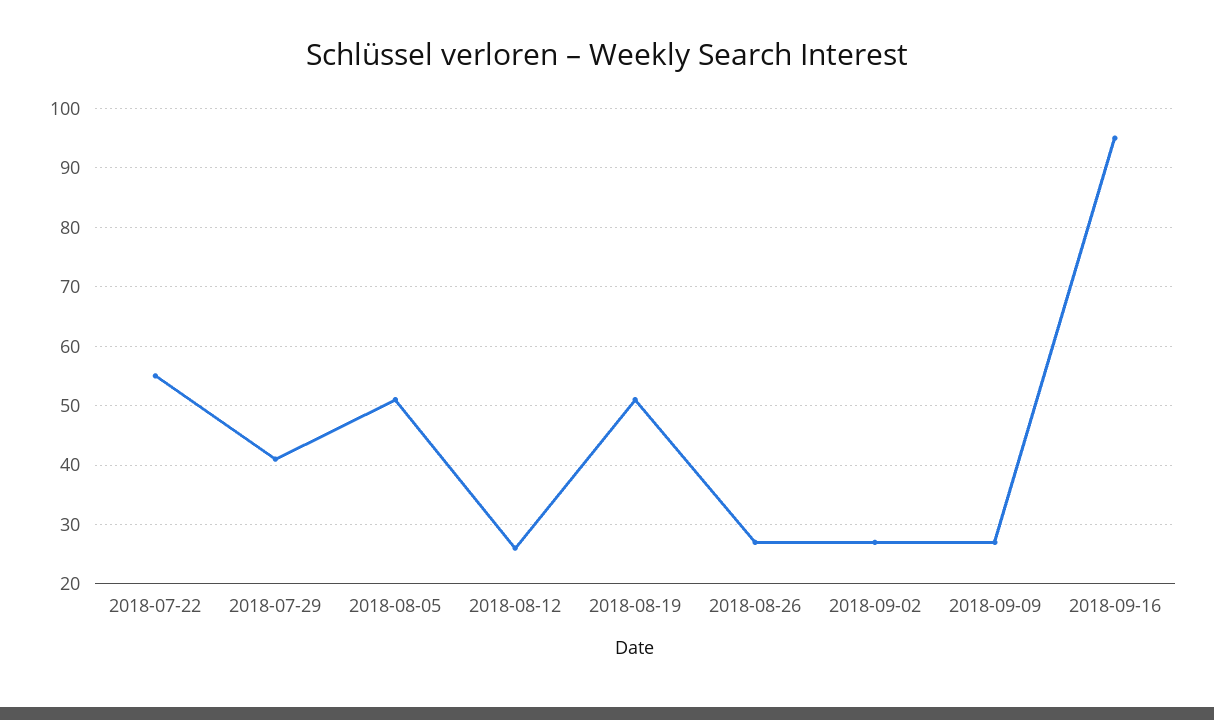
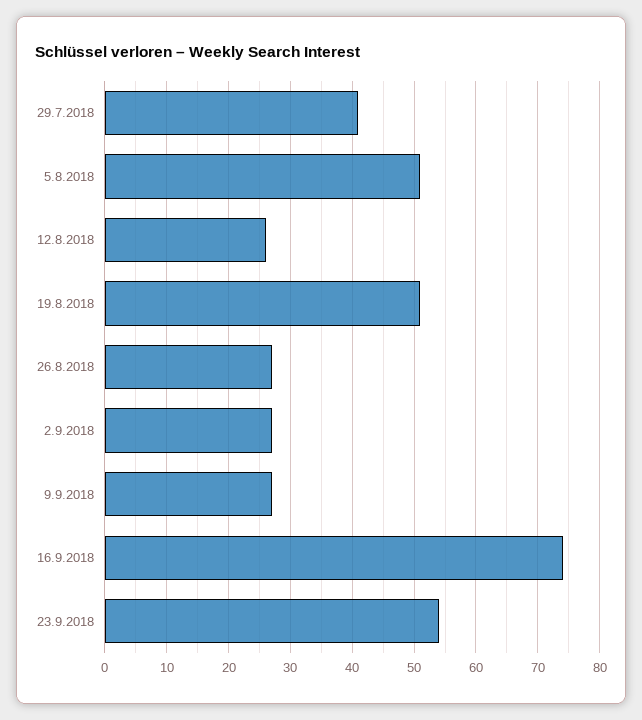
2018-07-22: 55 -> none
2018-09-16: 95 -> 74
23.9.2018: none -> 54

